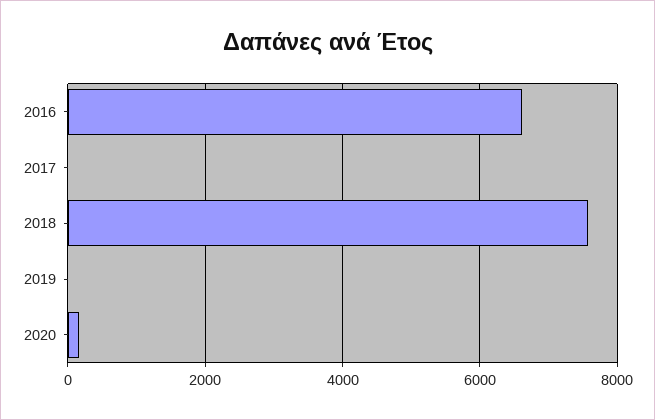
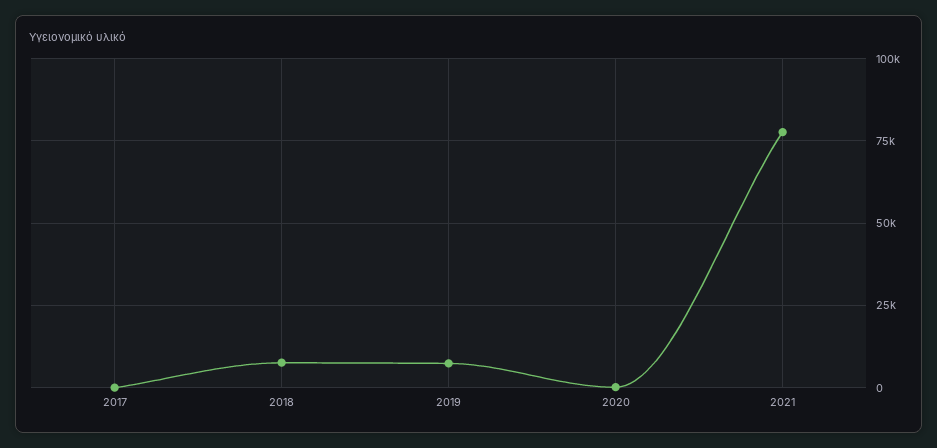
2016: 6600 -> none
2019: 0 -> 7500
2021: none -> 77500

